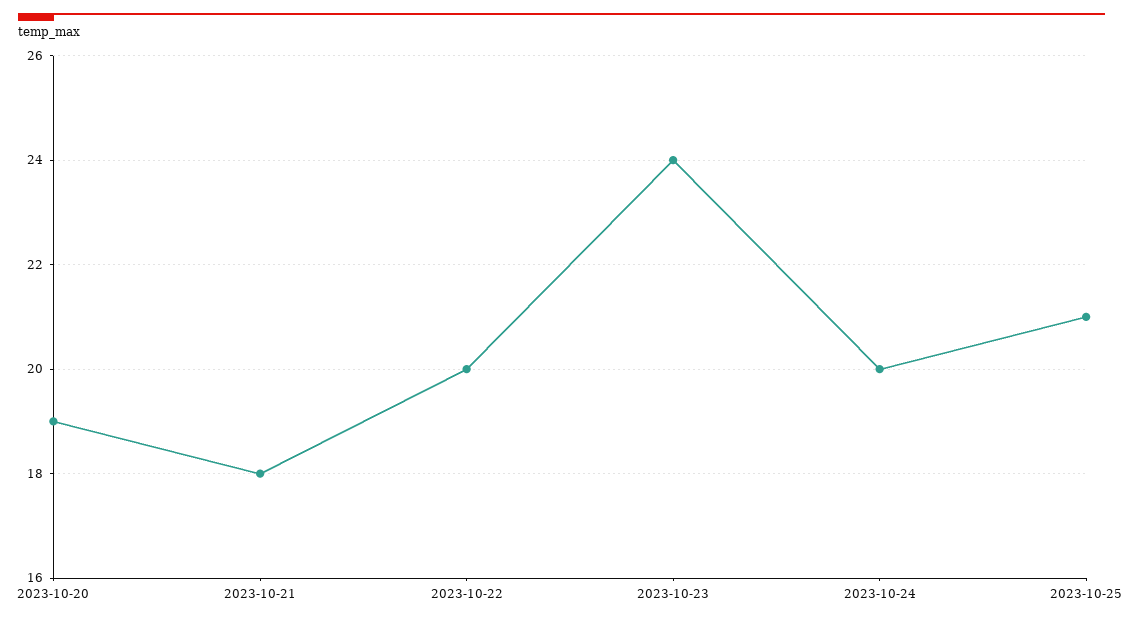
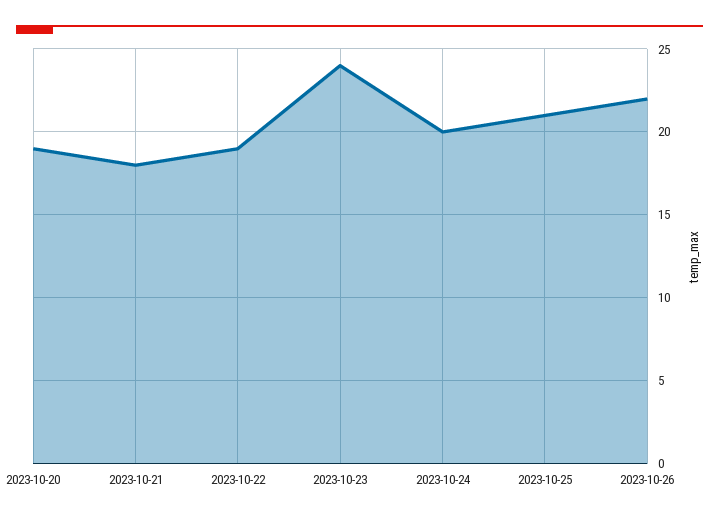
2023-10-22: 20 -> 19
2023-10-26: none -> 22

